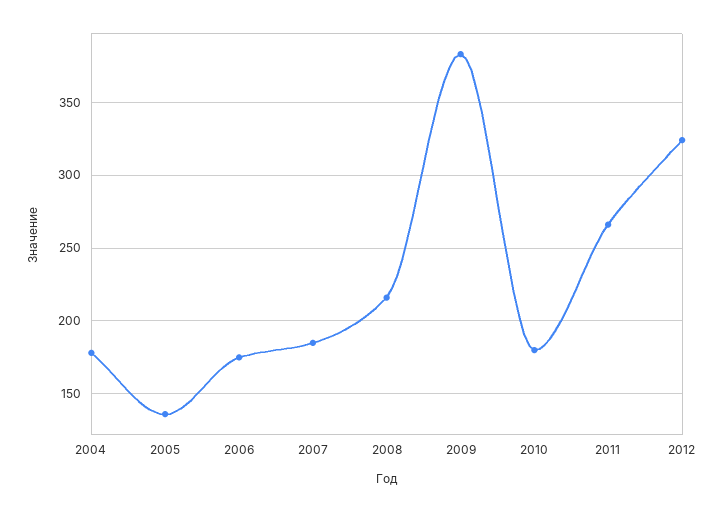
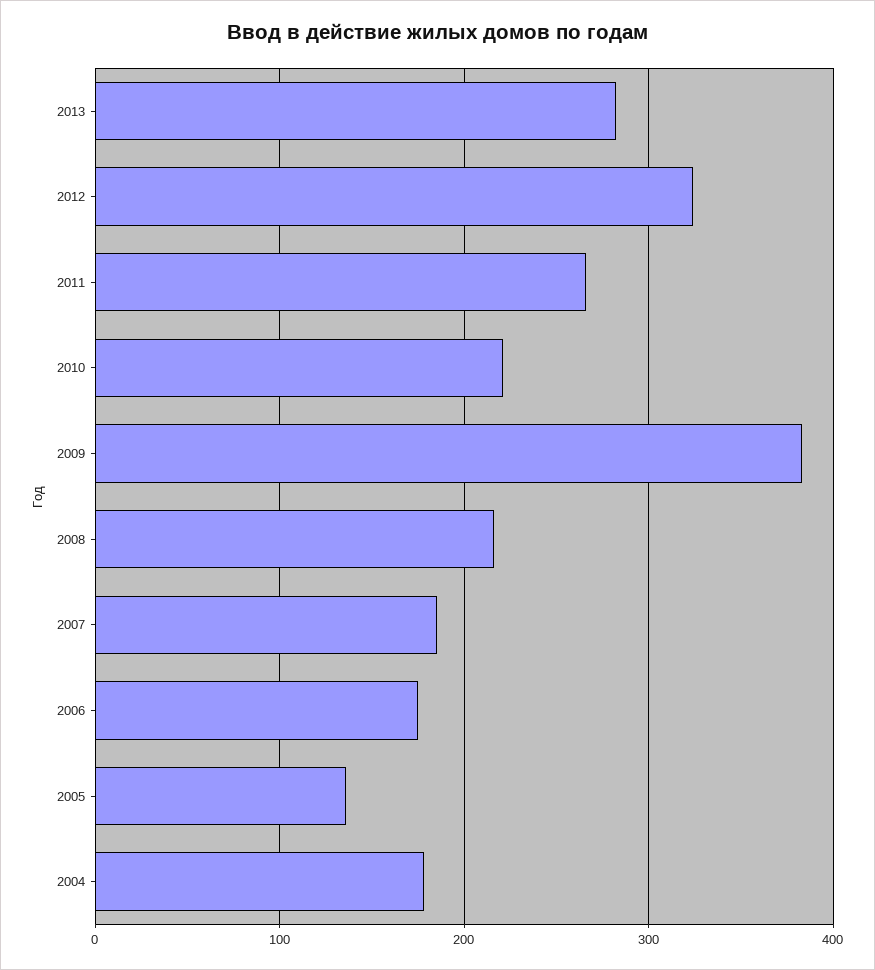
2010: 180 -> 220
2013: none -> 280

